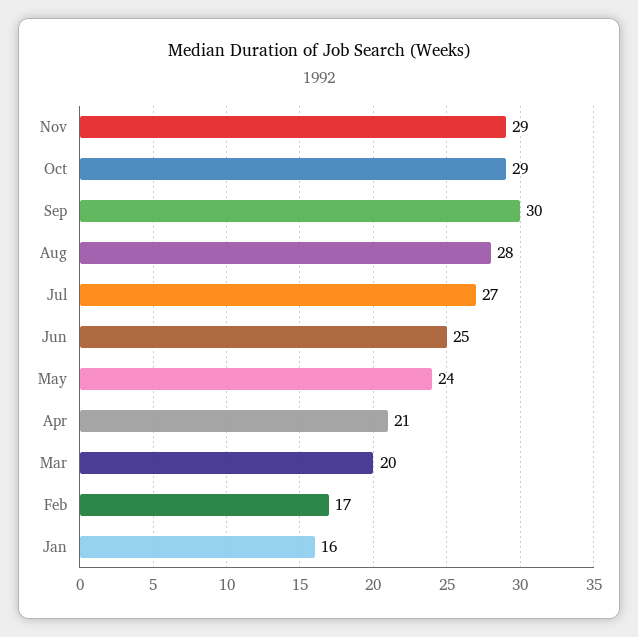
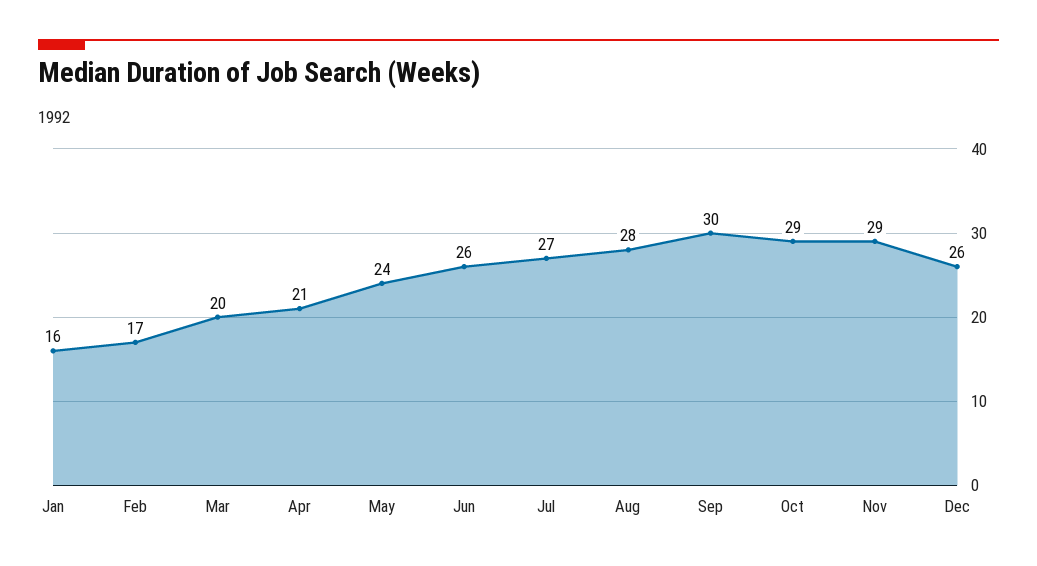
Jun: 25 -> 26
Dec: none -> 26

